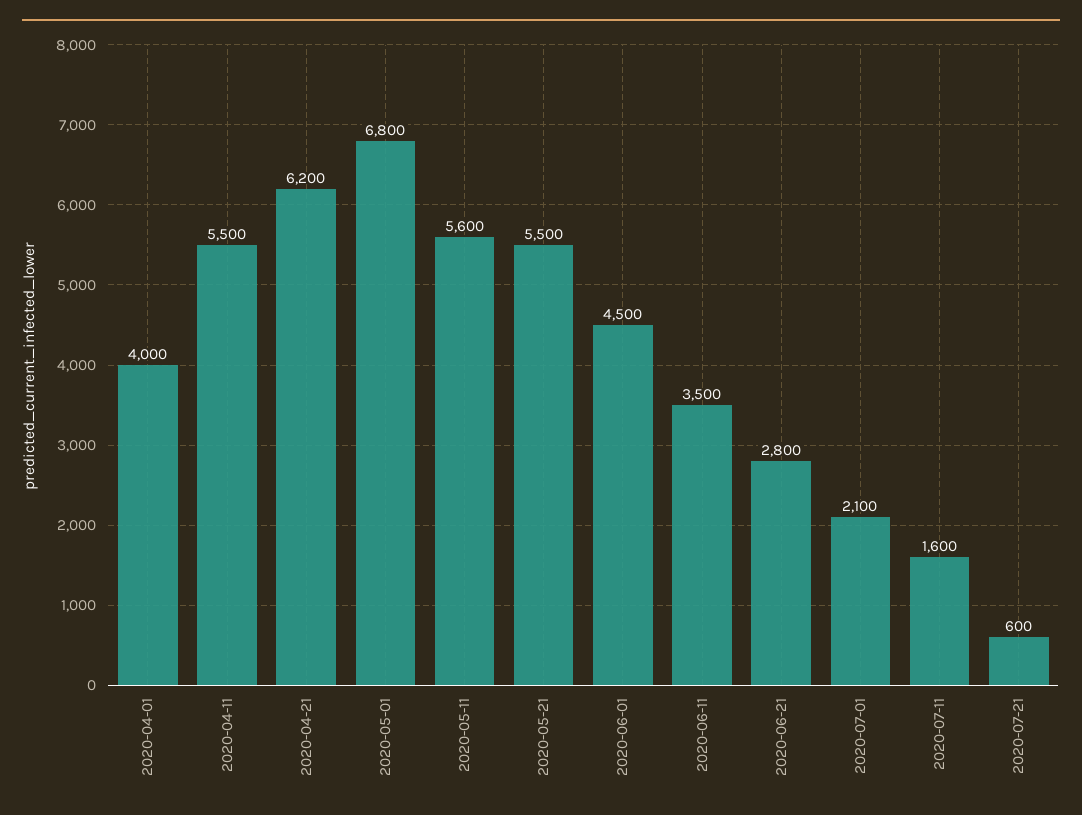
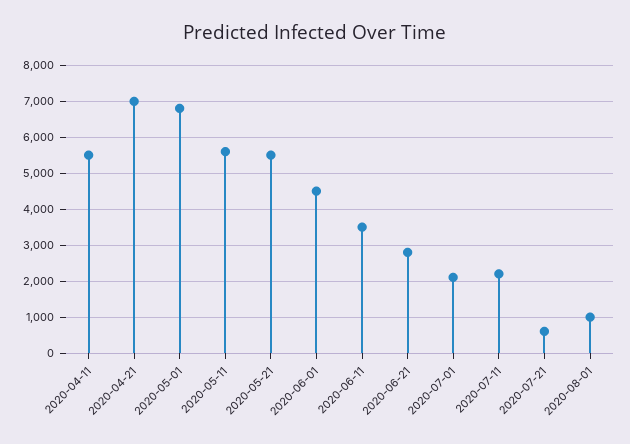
2020-04-01: 4000 -> none
2020-04-21: 6200 -> 7000
2020-07-11: 1600 -> 2200
2020-08-01: none -> 1000

